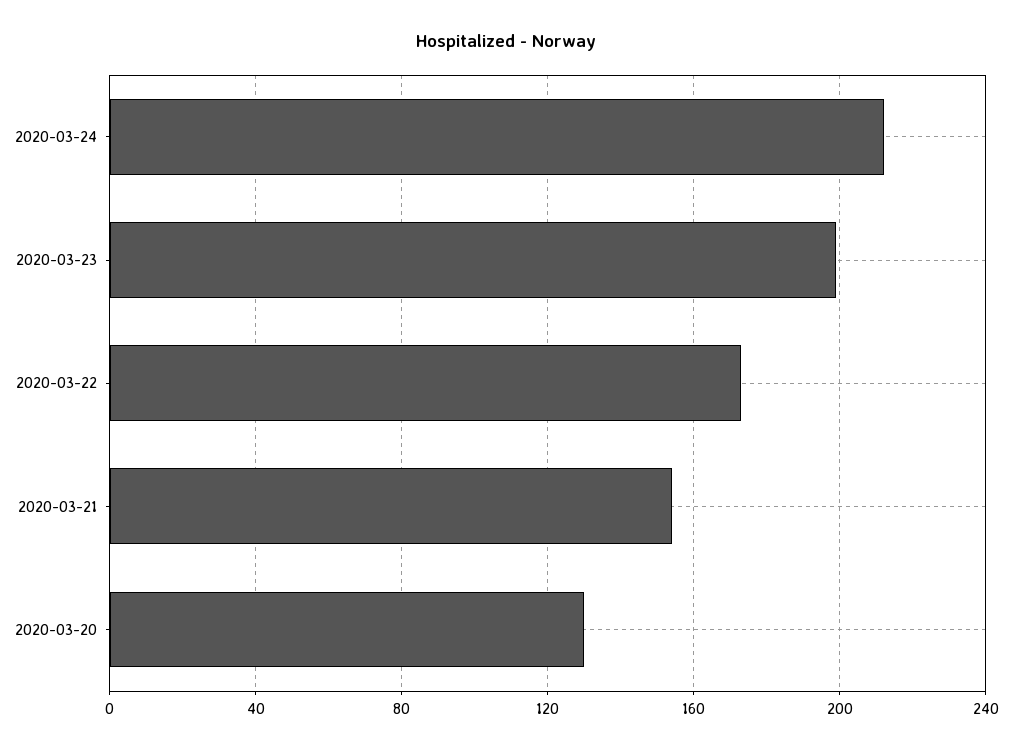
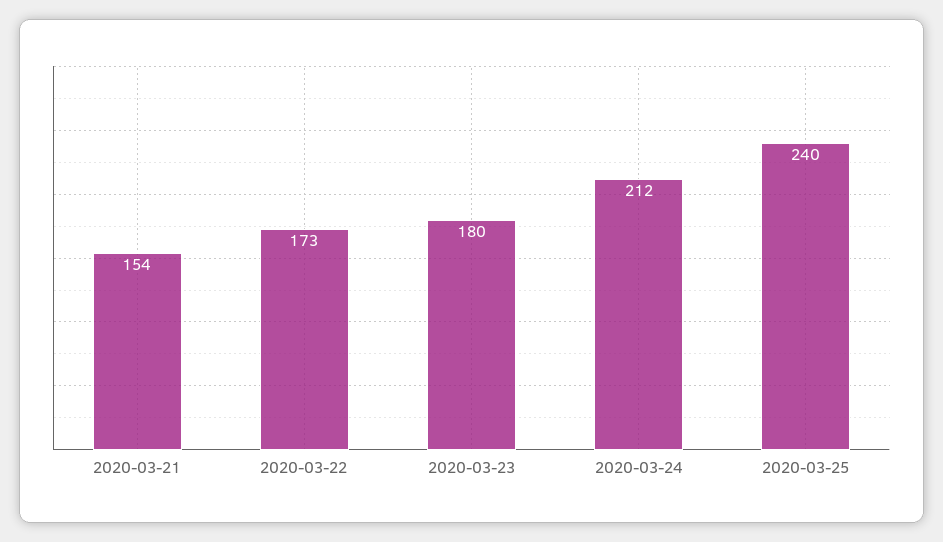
2020-03-23: 200 -> 180
2020-03-20: 130 -> none
2020-03-25: none -> 240

